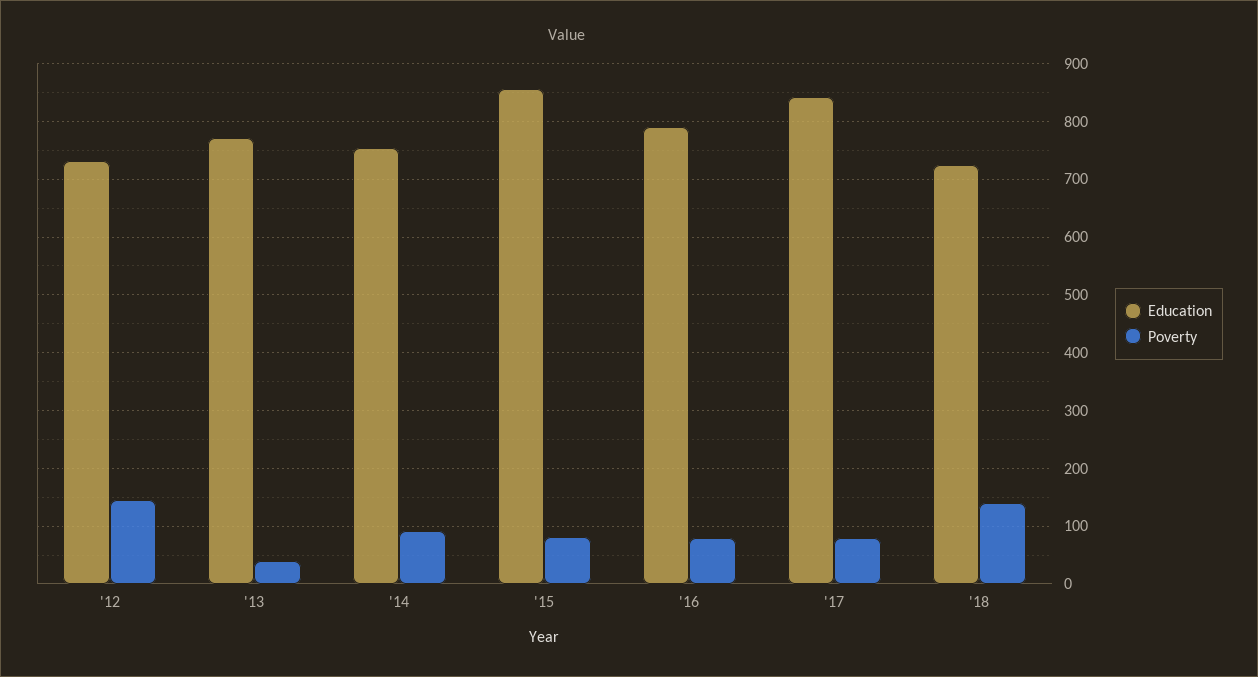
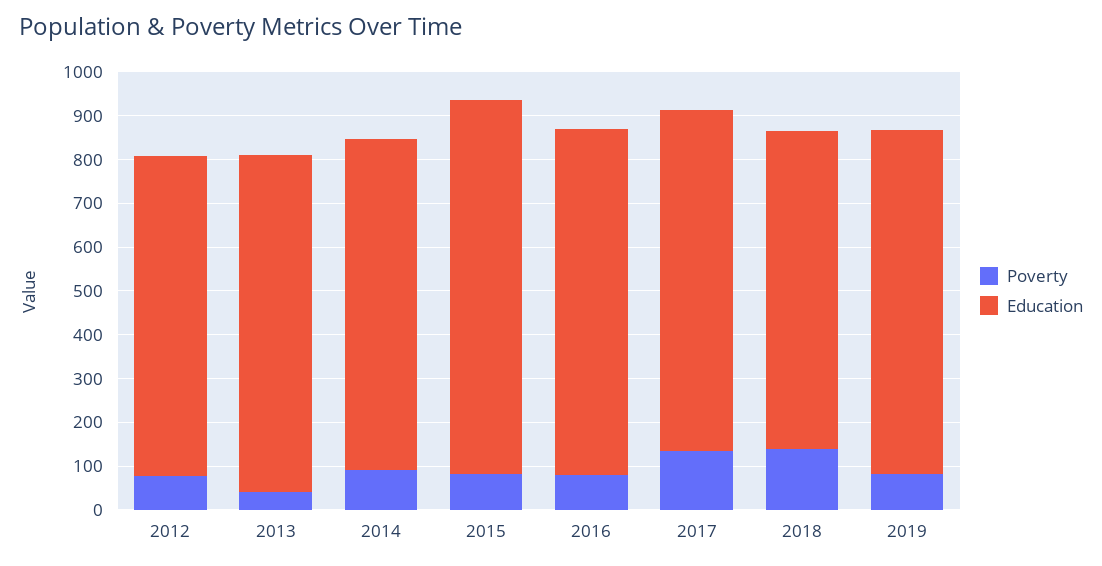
Poverty, '12: 140 -> 80
Education, '17: 840 -> 780
Poverty, '17: 80 -> 140
Poverty, 2019: none -> 80
Education, 2019: none -> 780

